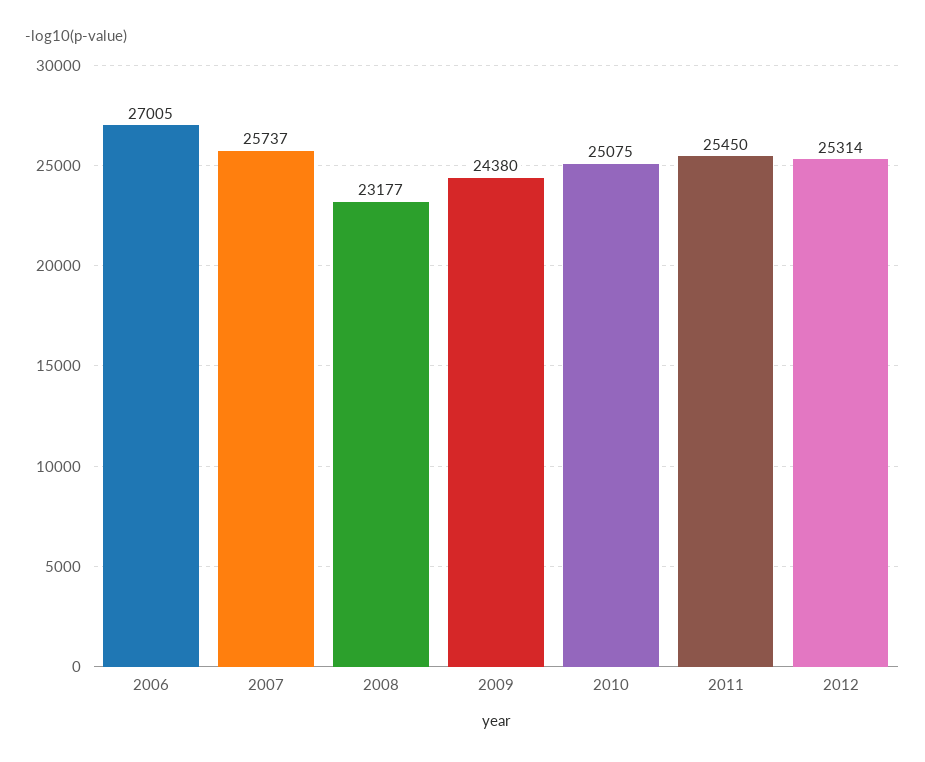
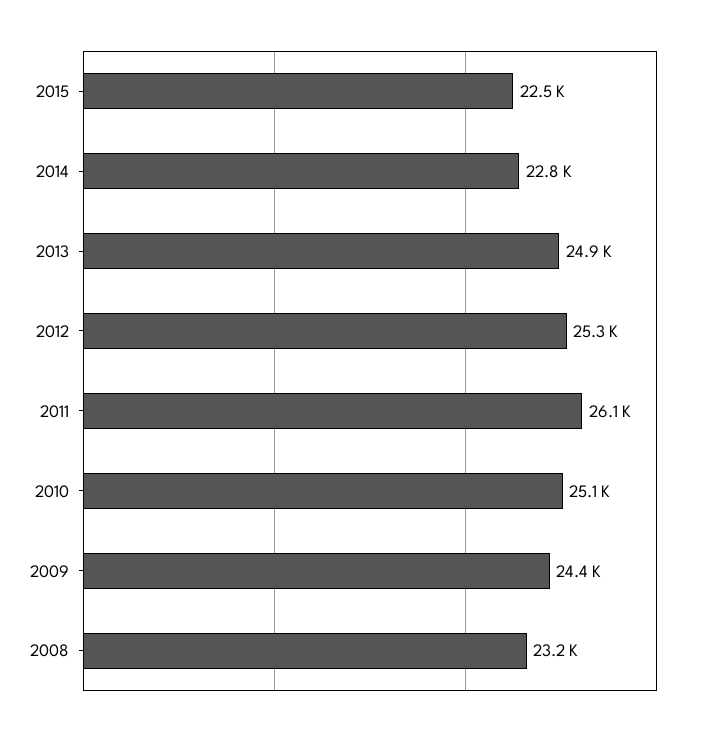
2006: 27005 -> none
2007: 25737 -> none
2011: 25450 -> 26100
2015: none -> 22500
2014: none -> 22800
2013: none -> 24900

